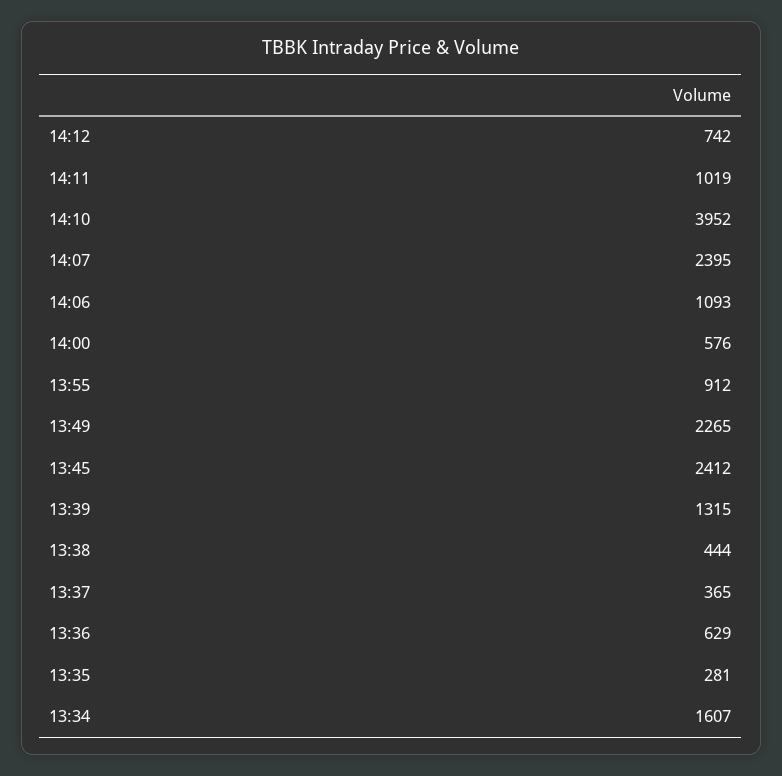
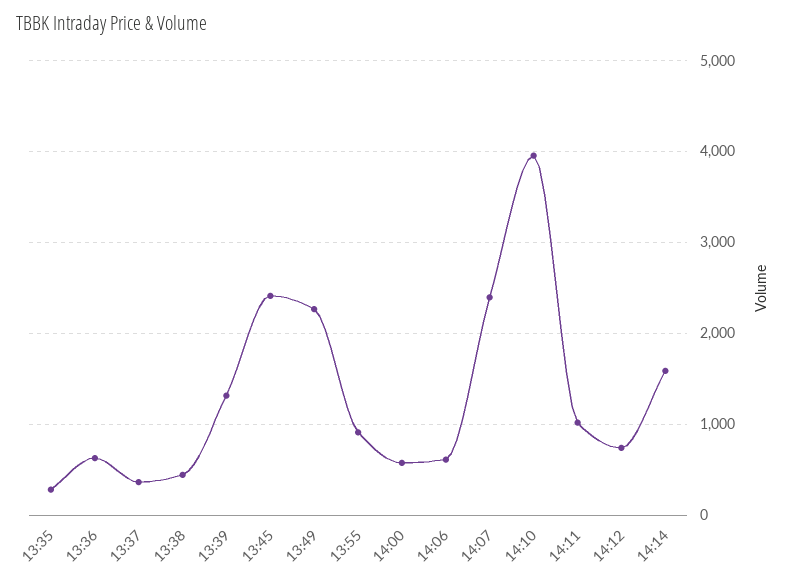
14:06: 1093 -> 600
13:34: 1607 -> none
14:14: none -> 1600

